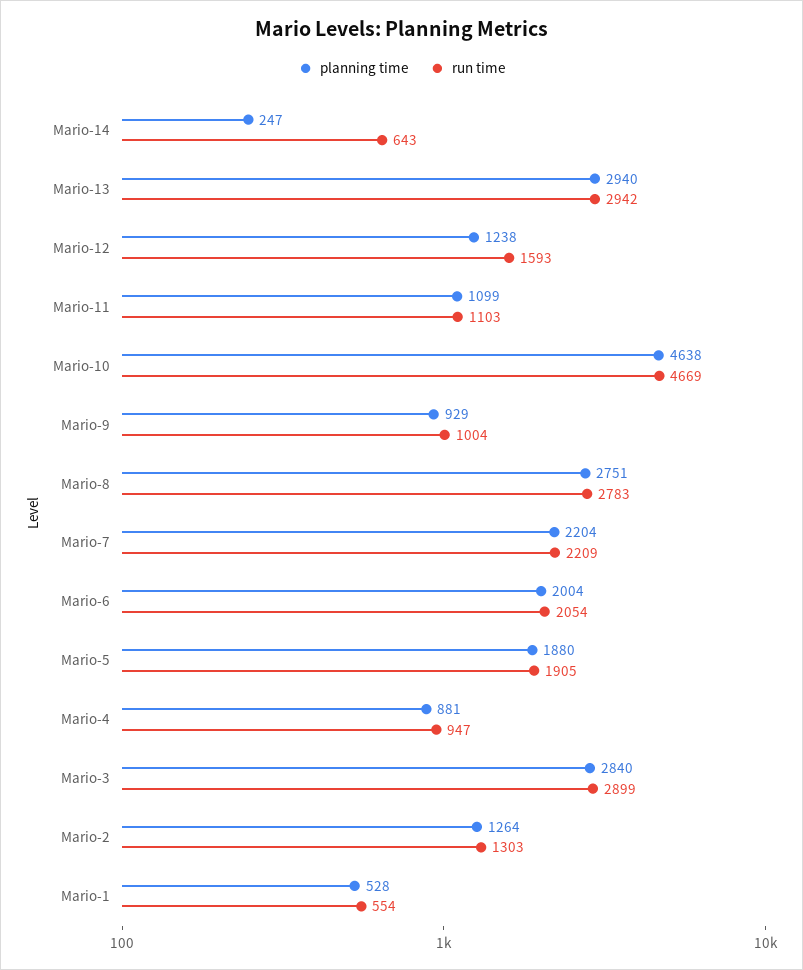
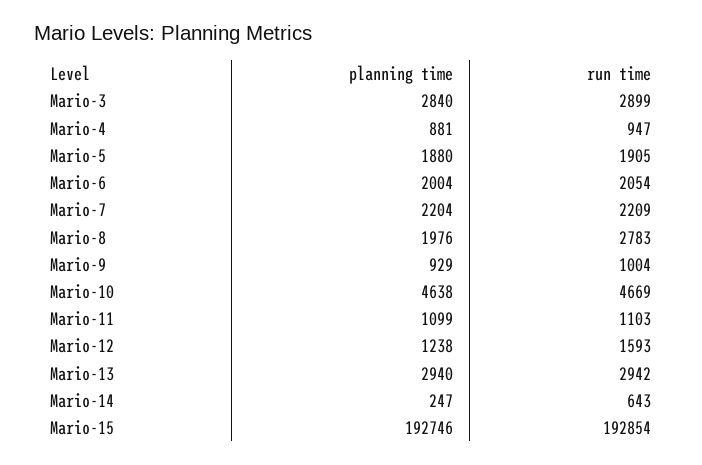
planning time, Mario-8: 2751 -> 1976
planning time, Mario-2: 1264 -> none
run time, Mario-2: 1303 -> none
planning time, Mario-1: 528 -> none
run time, Mario-1: 554 -> none
planning time, Mario-15: none -> 192746
run time, Mario-15: none -> 192854

